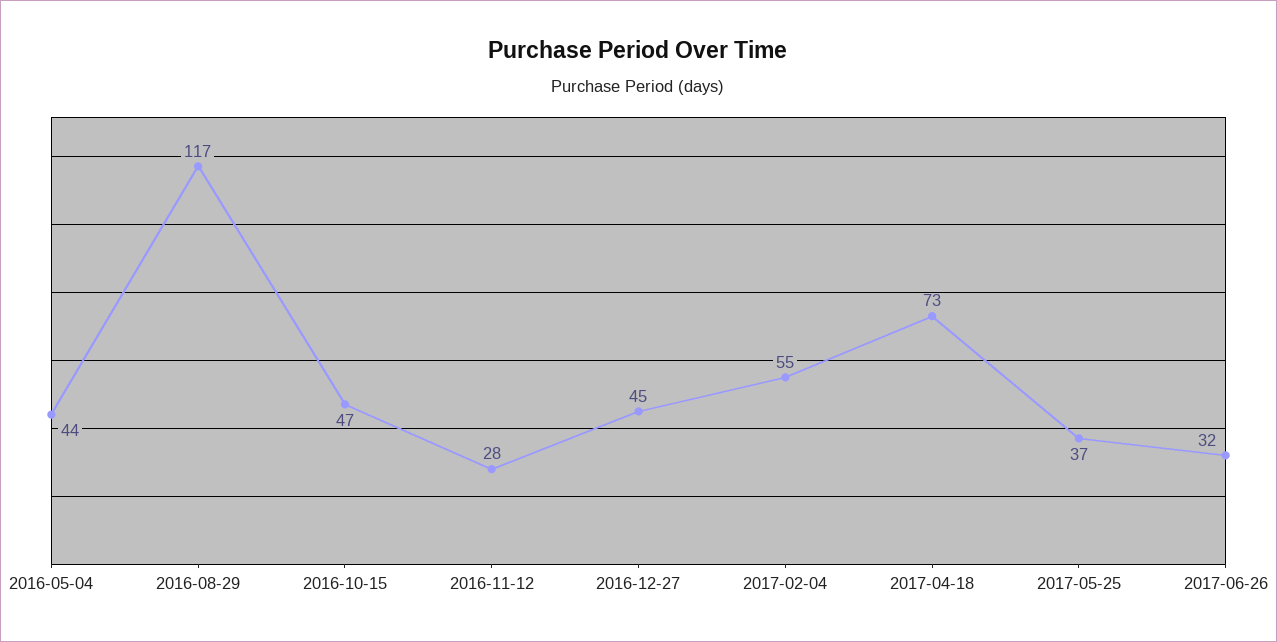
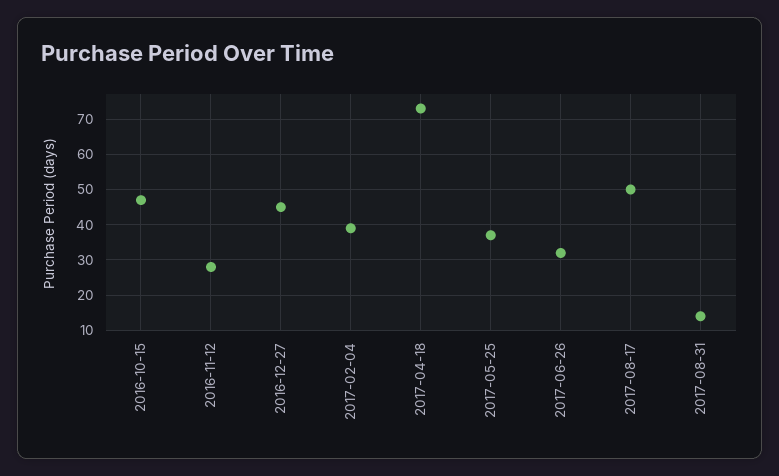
2016-05-04: 44 -> none
2016-08-29: 117 -> none
2017-02-04: 55 -> 40
2017-08-17: none -> 50
2017-08-31: none -> 15

